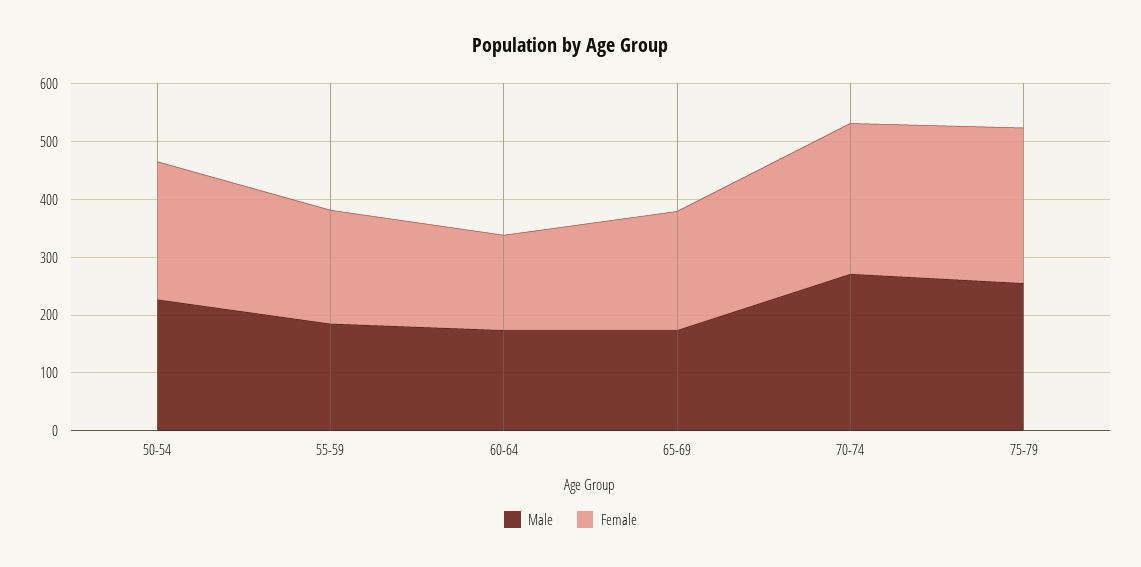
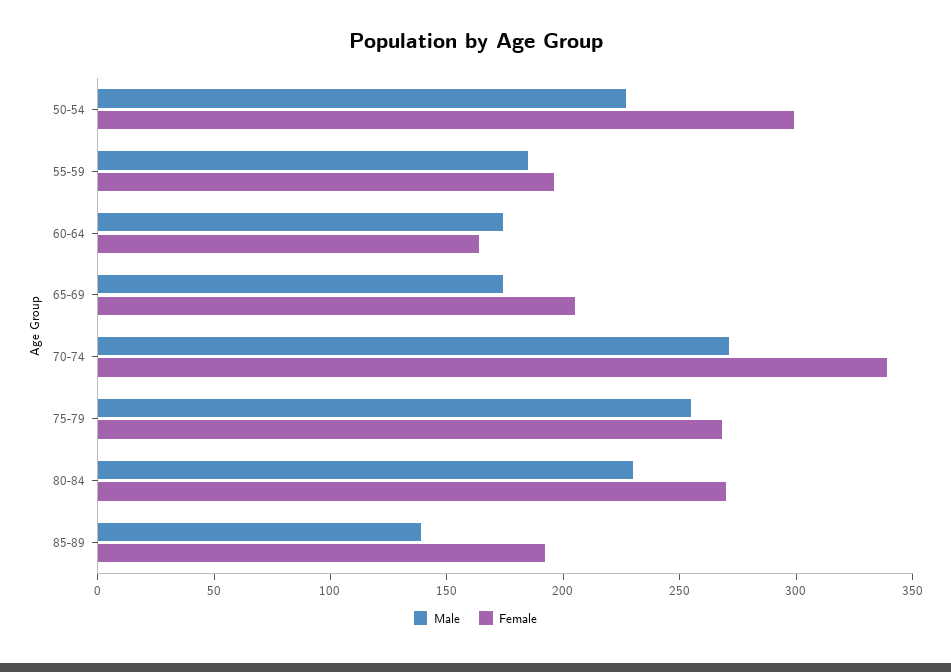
Female, 50-54: 240 -> 300
Female, 70-74: 260 -> 340
Male, 80-84: none -> 230
Female, 80-84: none -> 270
Male, 85-89: none -> 140
Female, 85-89: none -> 190

